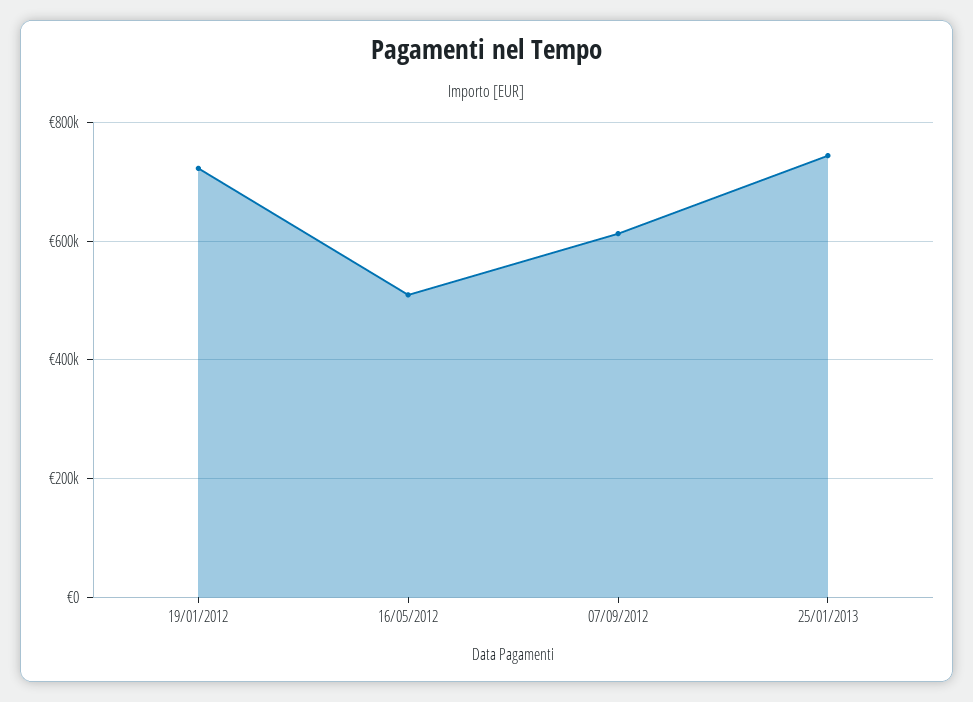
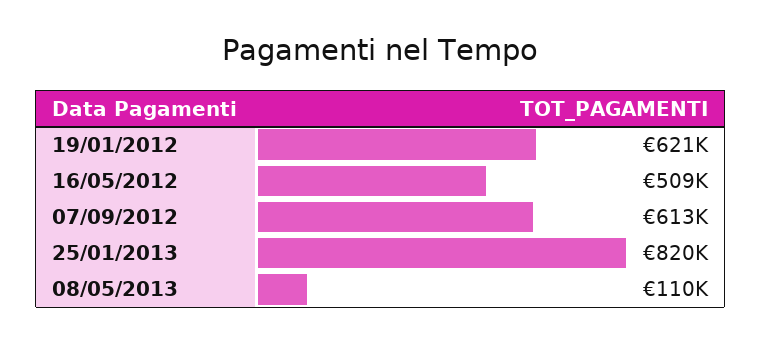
19/01/2012: 720000 -> 621000
25/01/2013: 740000 -> 820000
08/05/2013: none -> 110000

